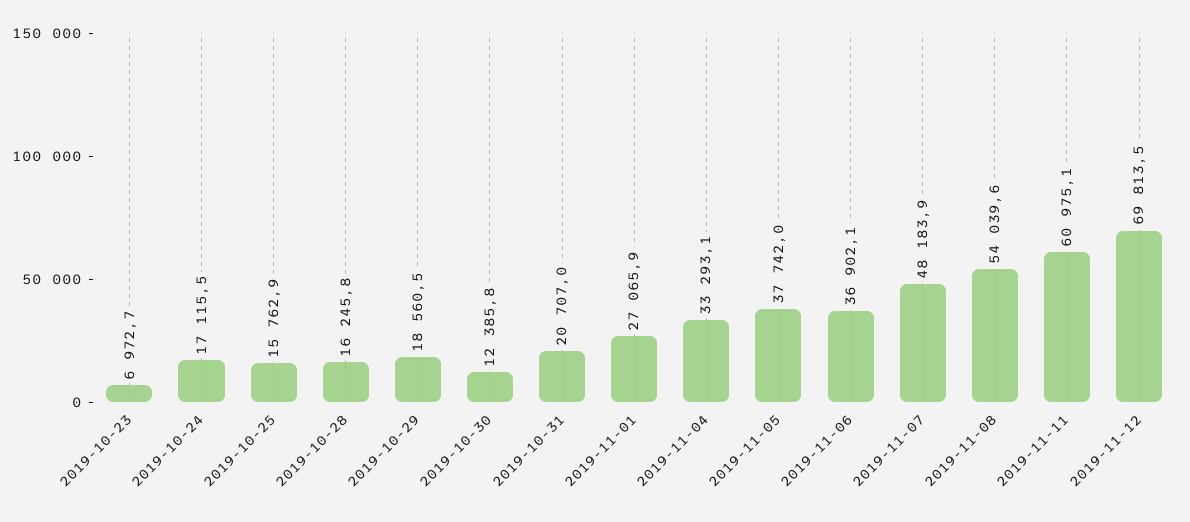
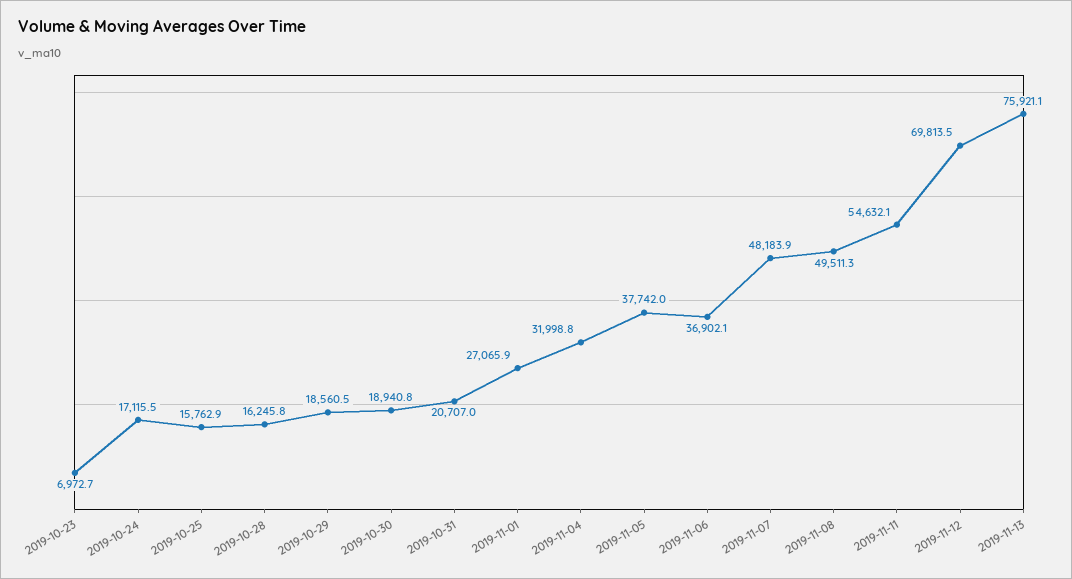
2019-10-30: 12385.8 -> 18940.8
2019-11-04: 33293.1 -> 31998.8
2019-11-08: 54039.6 -> 49511.3
2019-11-11: 60975.1 -> 54632.1
2019-11-13: none -> 75921.1

